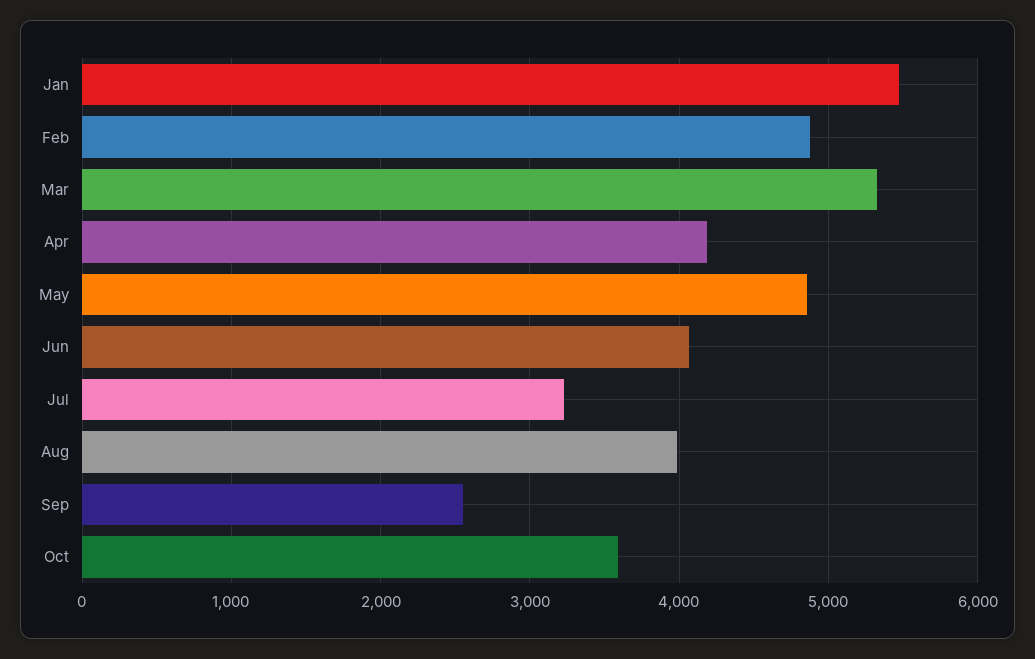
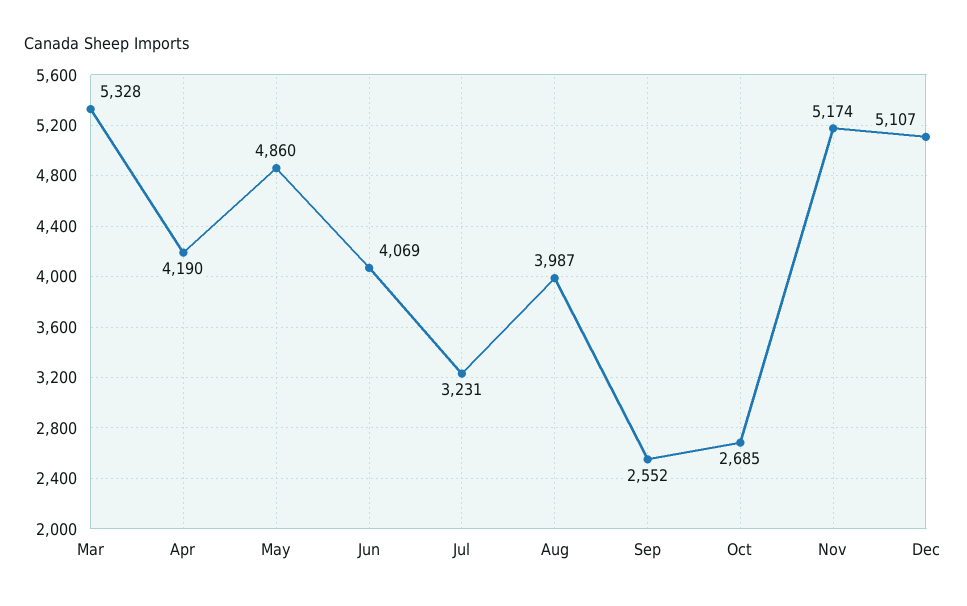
Jan: 5500 -> none
Feb: 4900 -> none
Oct: 3600 -> 2685
Nov: none -> 5174
Dec: none -> 5107

